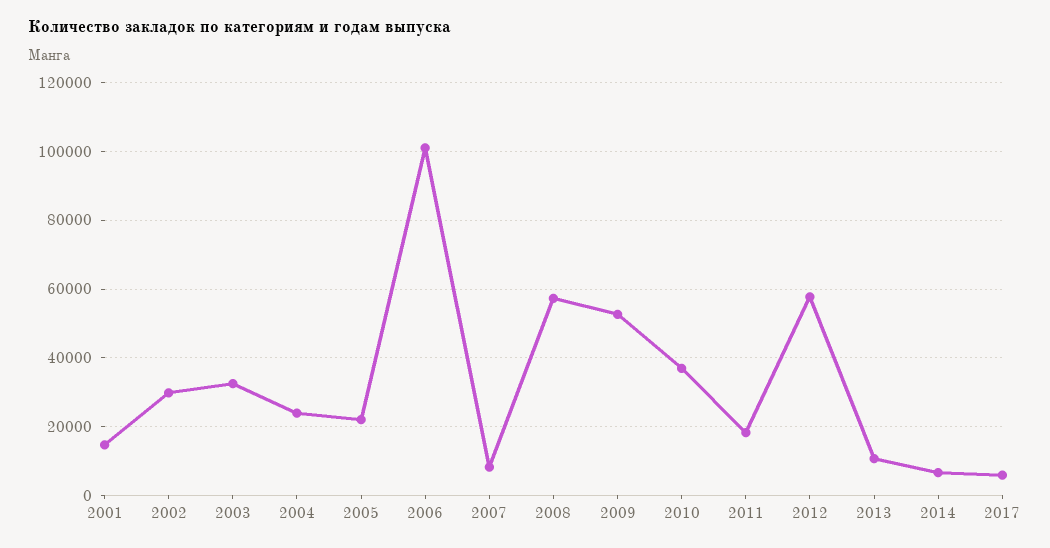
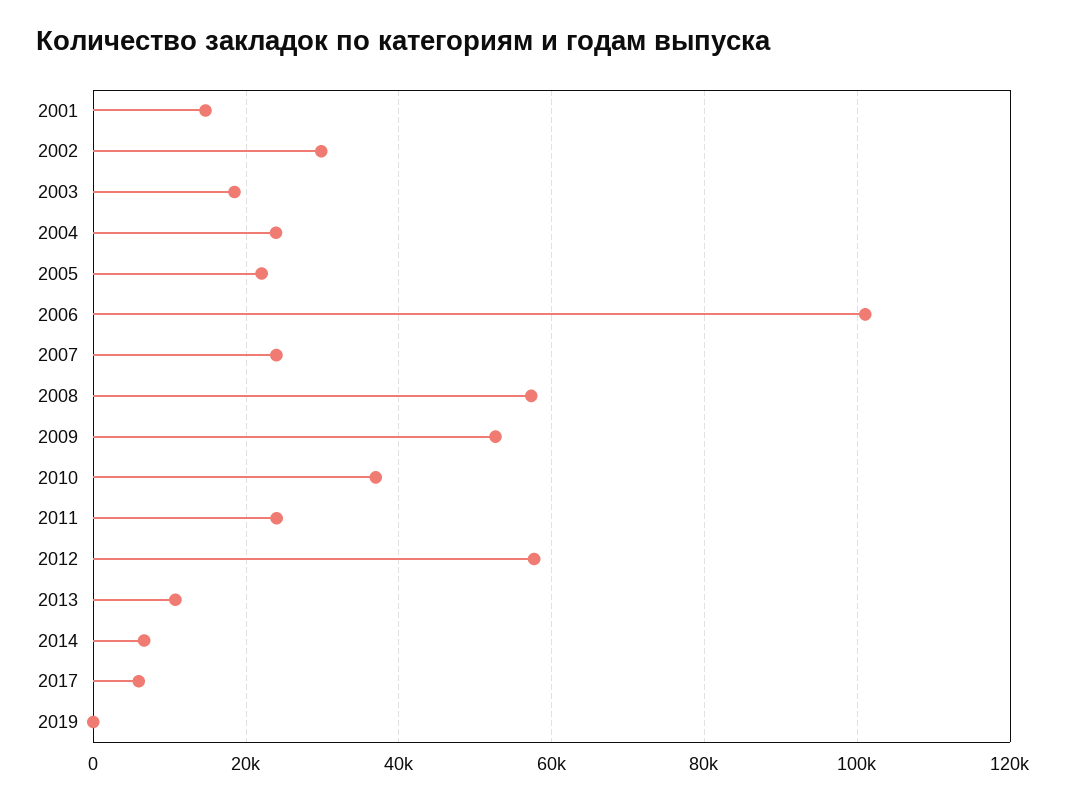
2003: 32000 -> 18000
2007: 8000 -> 24000
2011: 18000 -> 24000
2019: none -> 0

